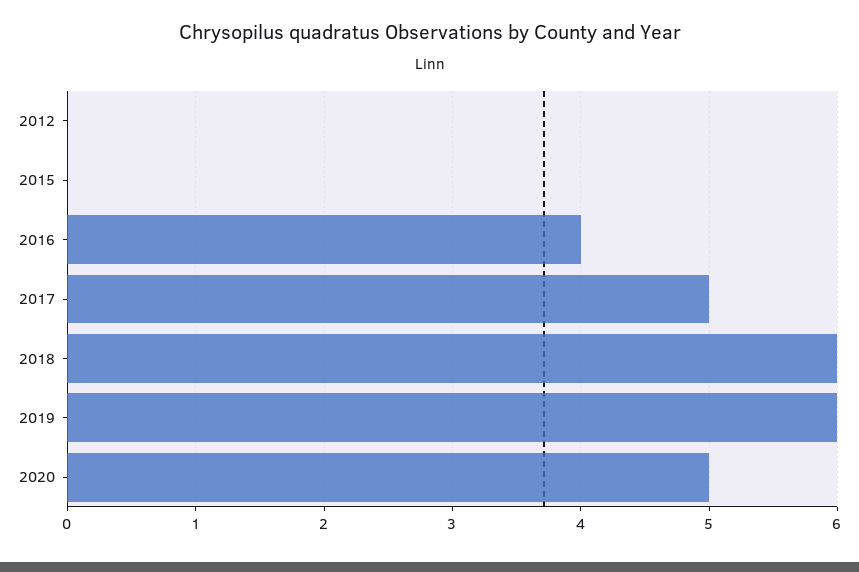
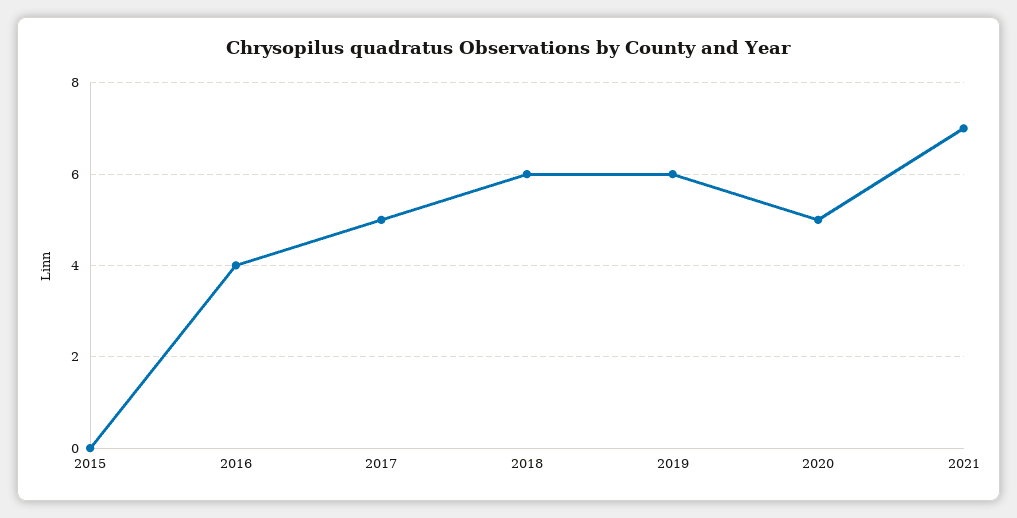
2012: 0 -> none
2021: none -> 7

